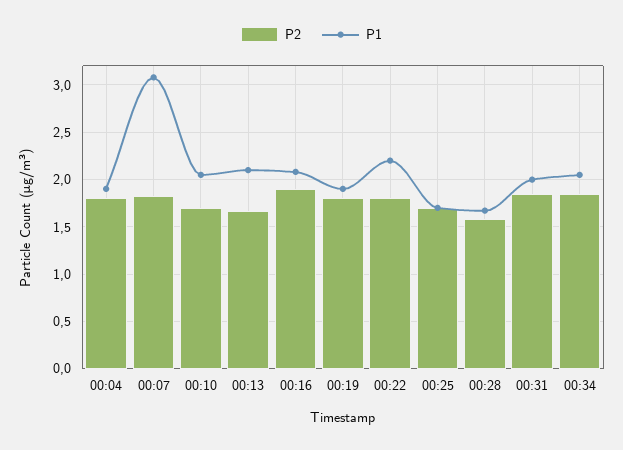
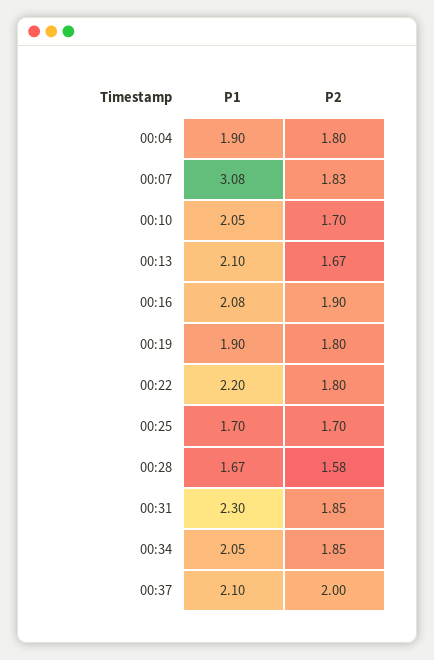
P1, 00:31: 2 -> 2.3
P1, 00:37: none -> 2.1
P2, 00:37: none -> 2

